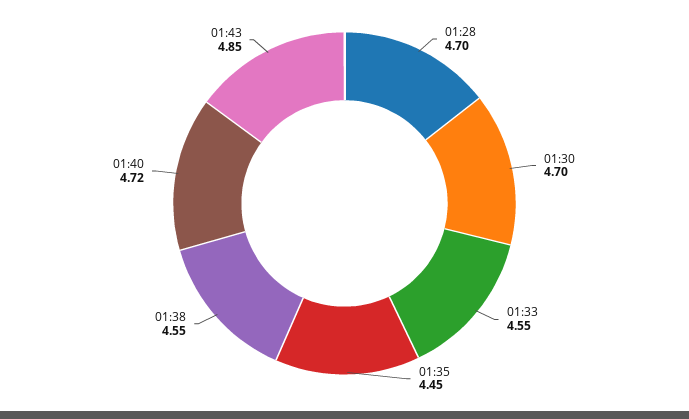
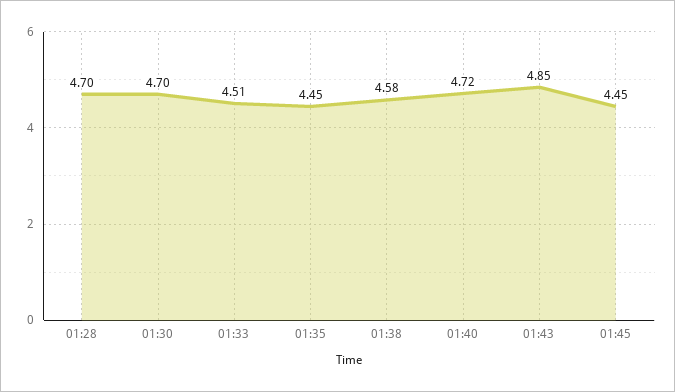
01:33: 4.55 -> 4.51
01:38: 4.55 -> 4.58
01:45: none -> 4.45

